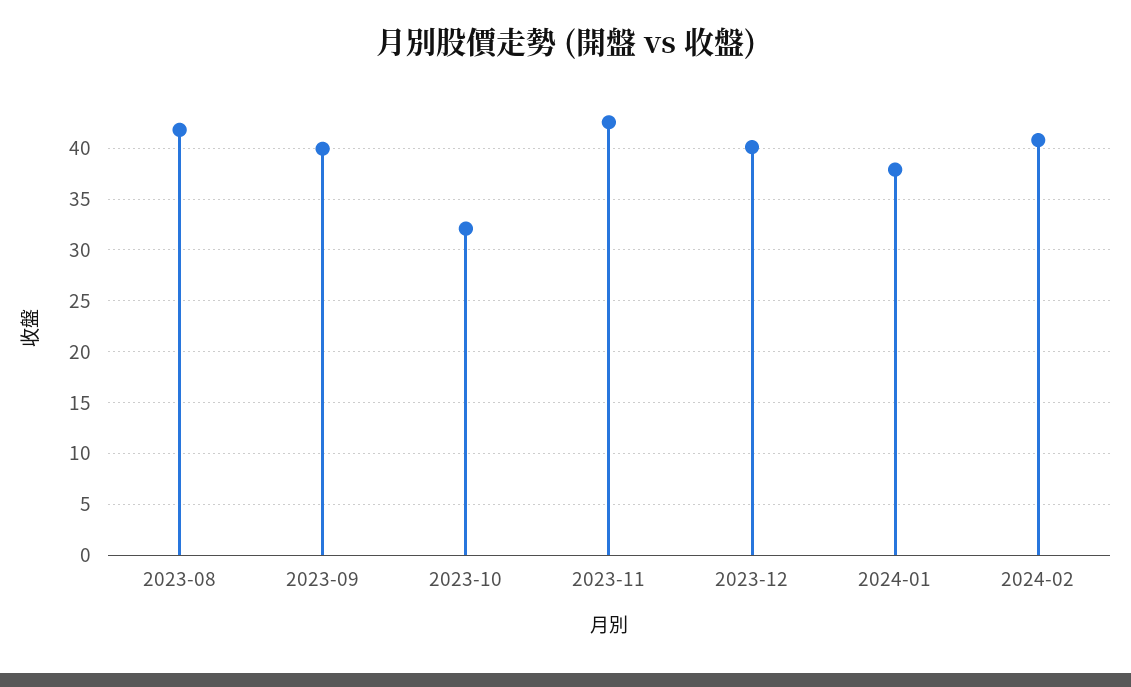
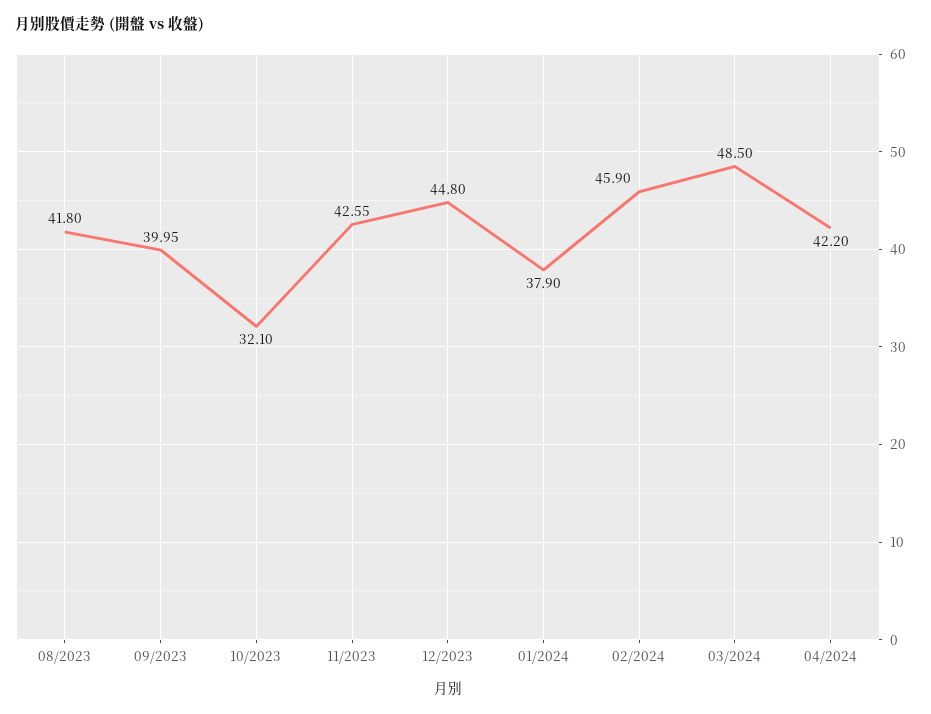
2023-12: 40 -> 44.8
2024-02: 41 -> 45.9
03/2024: none -> 48.5
04/2024: none -> 42.2

